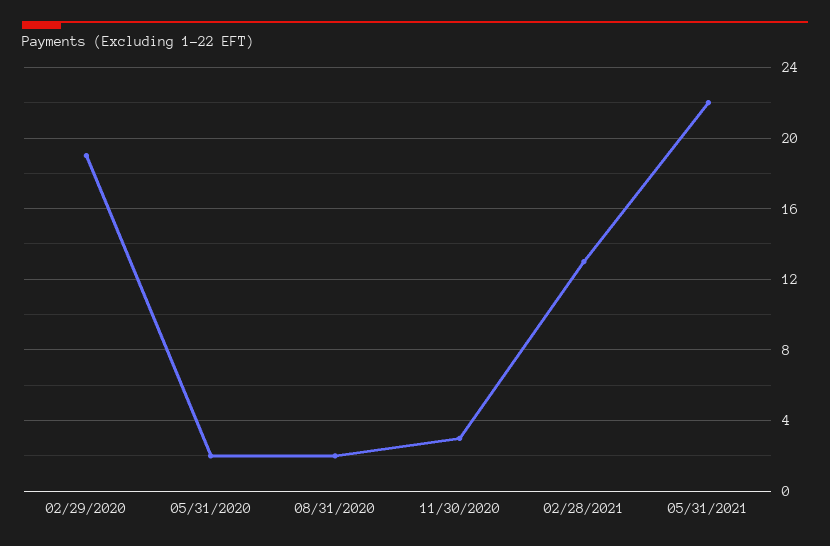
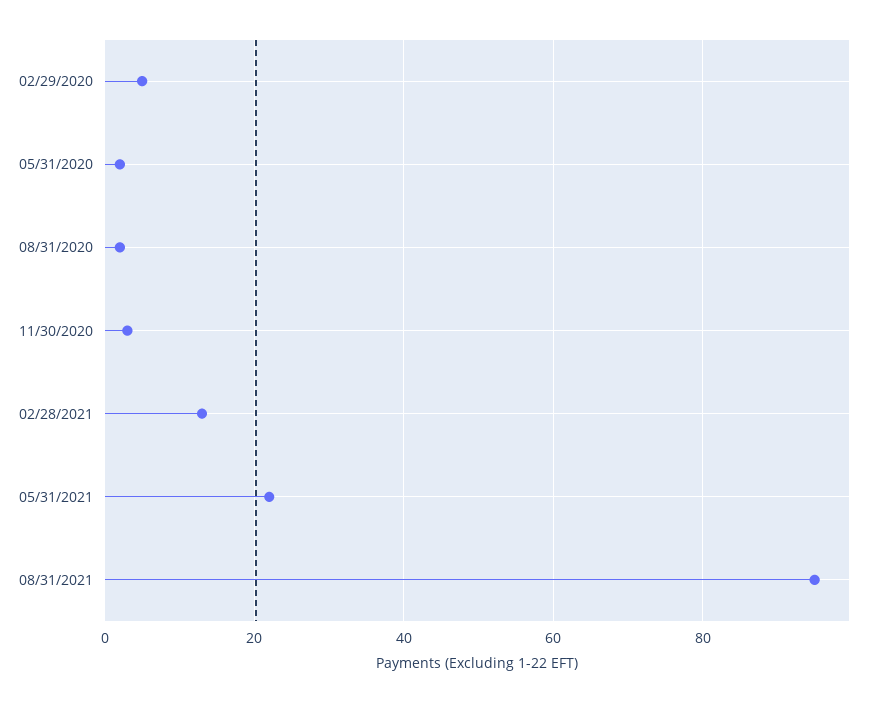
02/29/2020: 19 -> 5
08/31/2021: none -> 95

